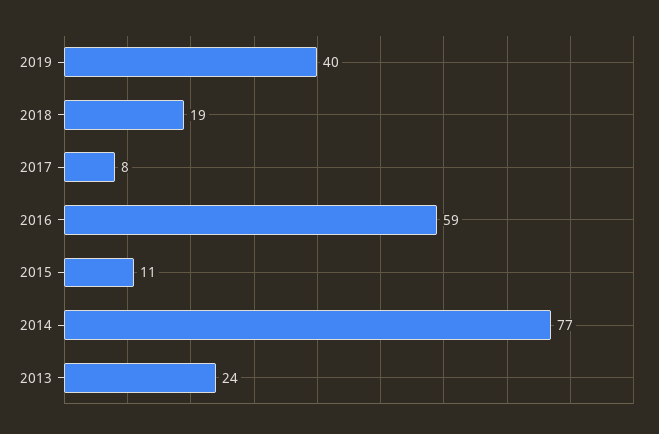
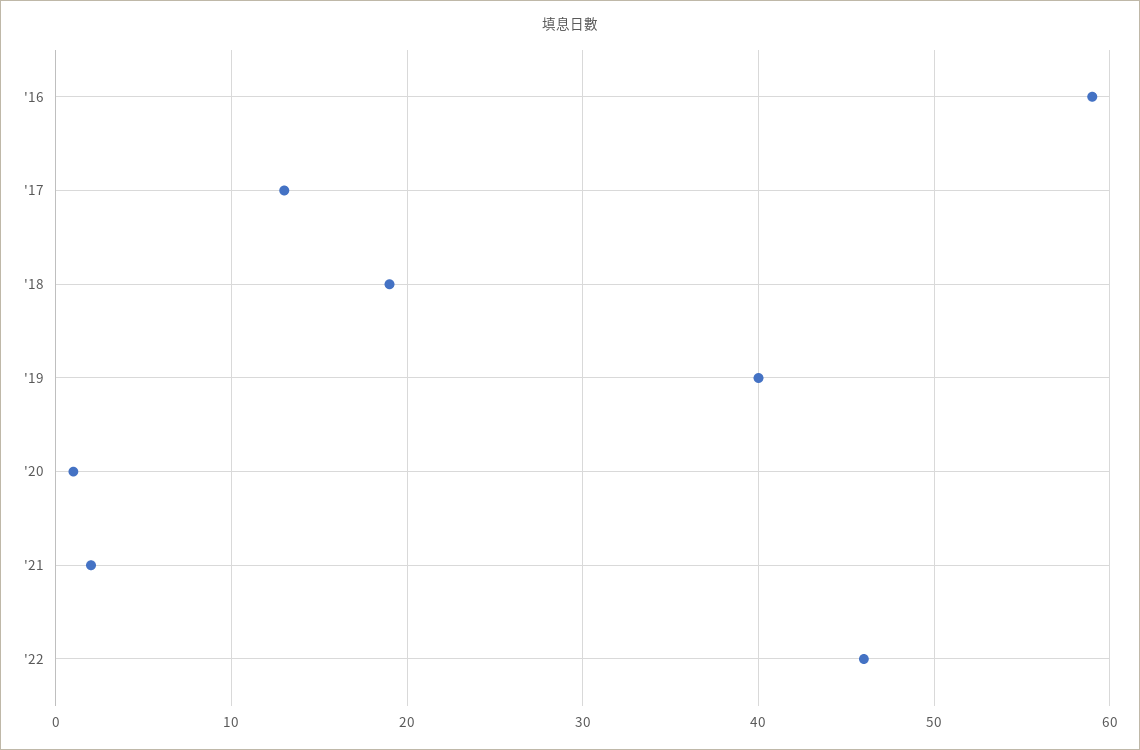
2017: 8 -> 13
2015: 11 -> none
2014: 77 -> none
2013: 24 -> none
'20: none -> 1
'21: none -> 2
'22: none -> 46

